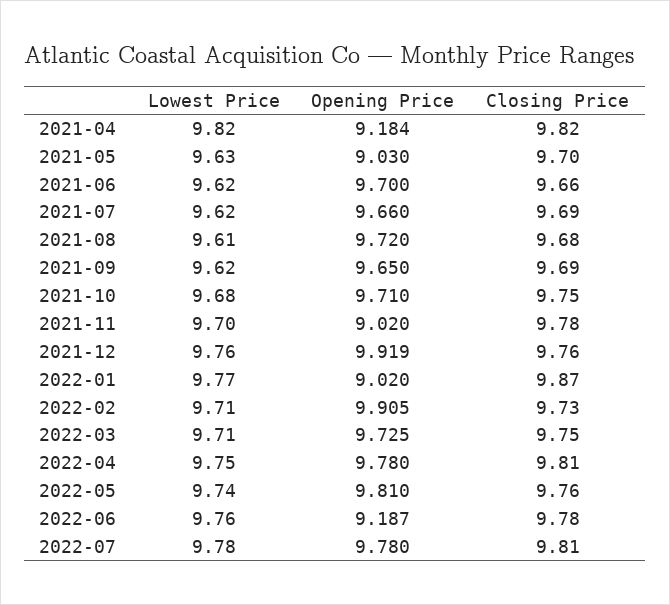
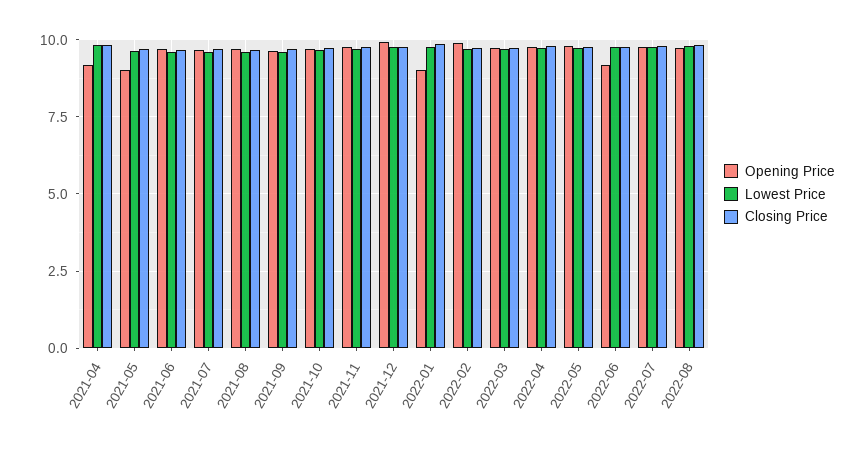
Opening Price, 2021-11: 9.02 -> 9.75
Opening Price, 2022-08: none -> 9.75
Lowest Price, 2022-08: none -> 9.75
Closing Price, 2022-08: none -> 9.75

